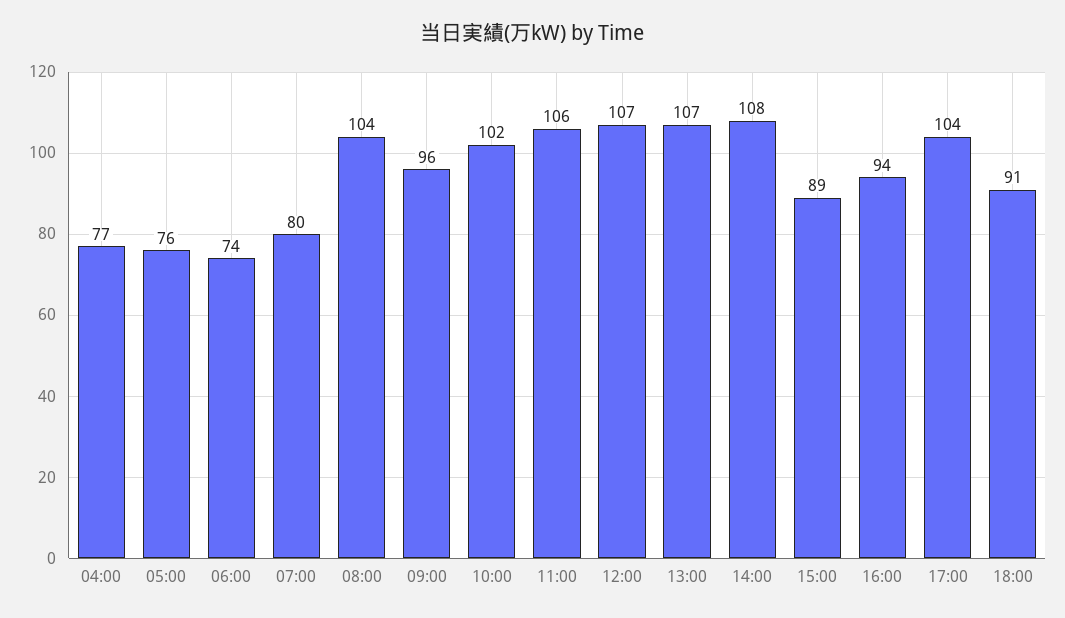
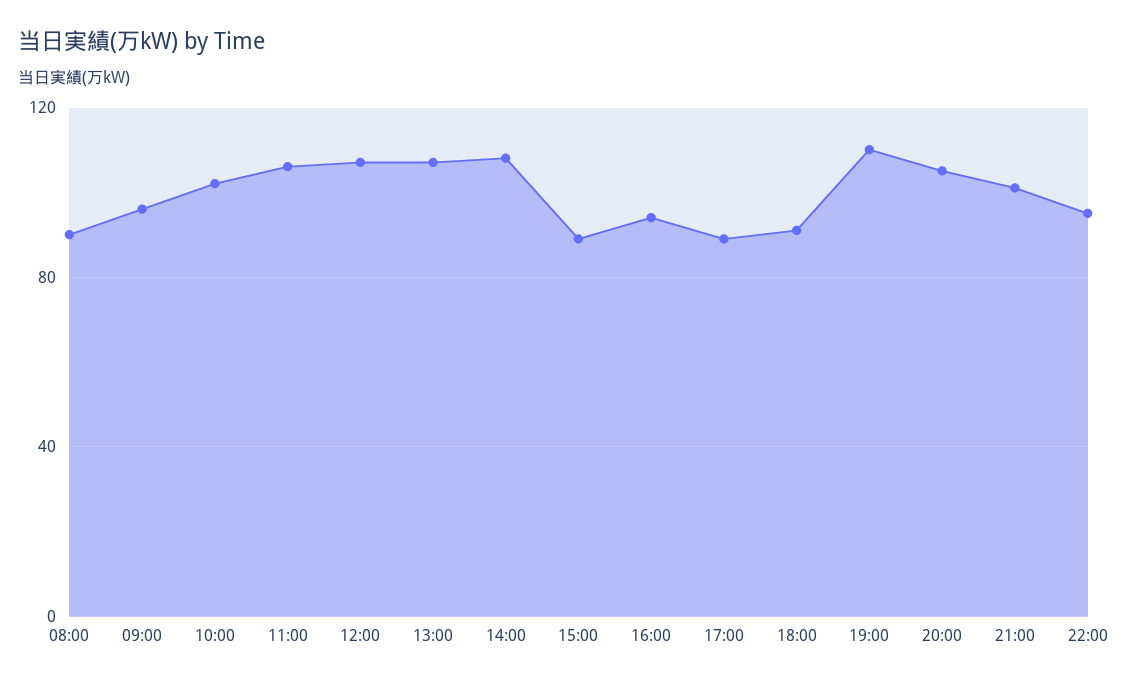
04:00: 77 -> none
05:00: 76 -> none
06:00: 74 -> none
07:00: 80 -> none
08:00: 104 -> 90
17:00: 104 -> 90
19:00: none -> 110
20:00: none -> 105
21:00: none -> 100
22:00: none -> 95

